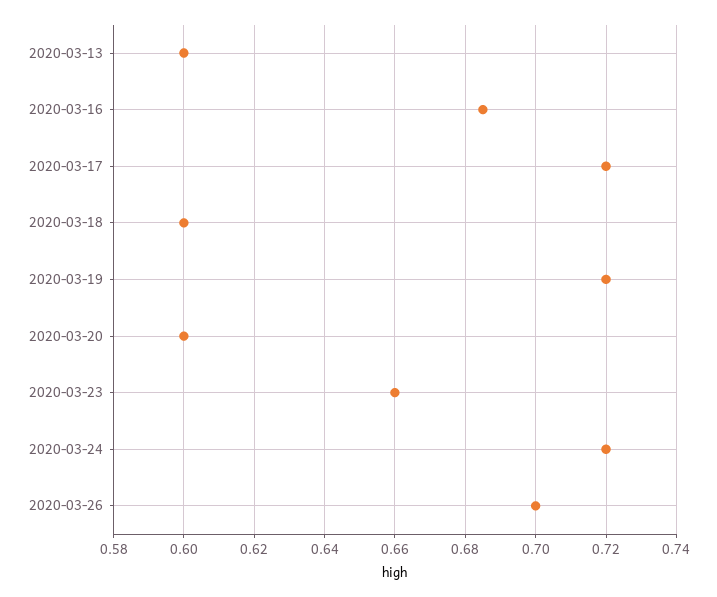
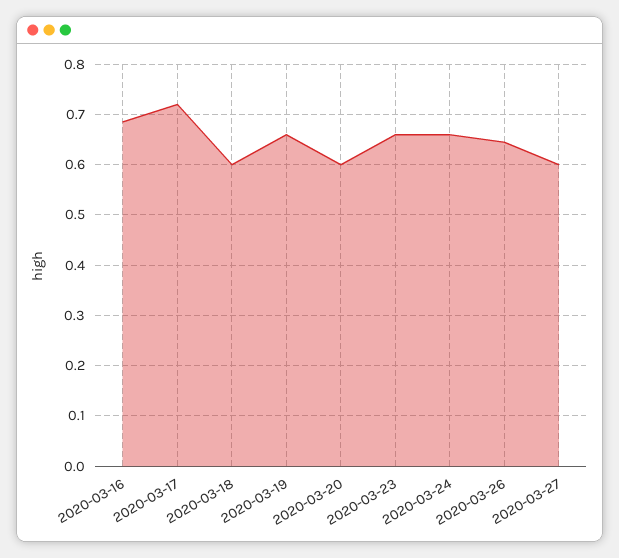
2020-03-13: 0.6 -> none
2020-03-19: 0.72 -> 0.66
2020-03-24: 0.72 -> 0.66
2020-03-26: 0.7 -> 0.64
2020-03-27: none -> 0.6

